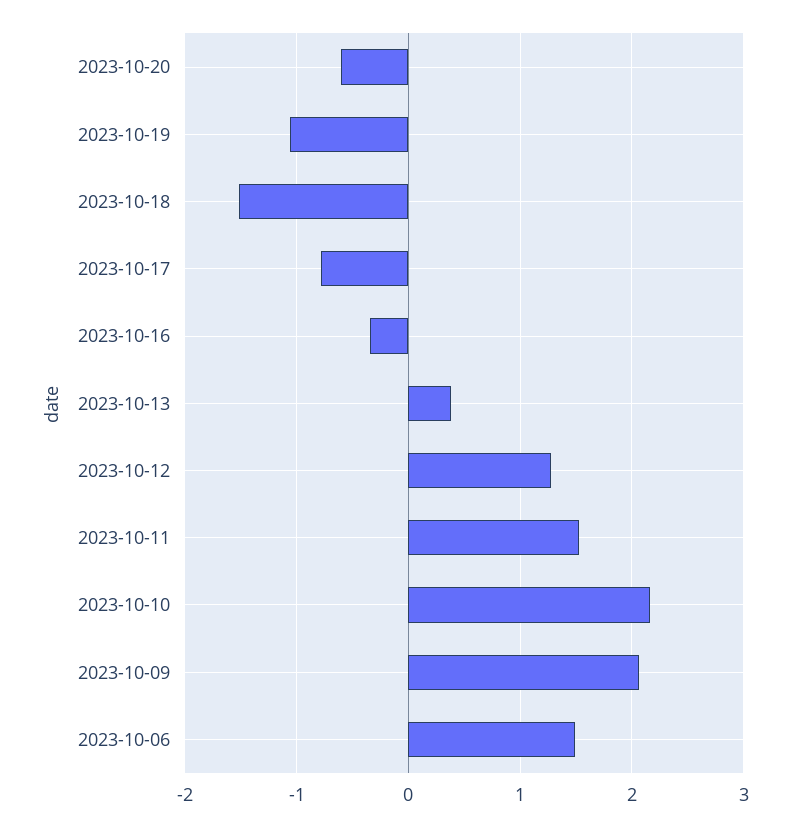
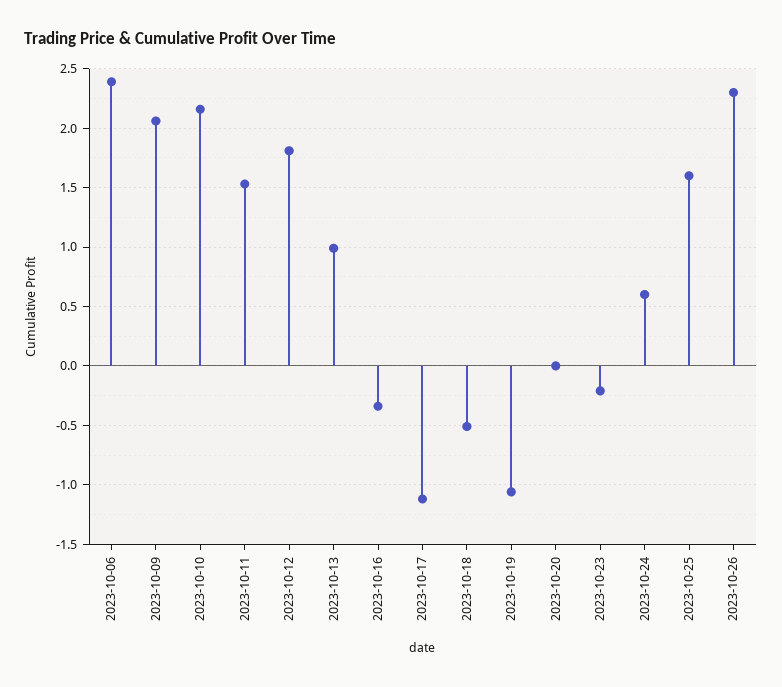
2023-10-20: -0.6 -> 0
2023-10-18: -1.5 -> -0.5
2023-10-17: -0.8 -> -1.1
2023-10-13: 0.4 -> 1
2023-10-12: 1.3 -> 1.8
2023-10-06: 1.5 -> 2.4
2023-10-23: none -> -0.2
2023-10-24: none -> 0.6
2023-10-25: none -> 1.6
2023-10-26: none -> 2.3

